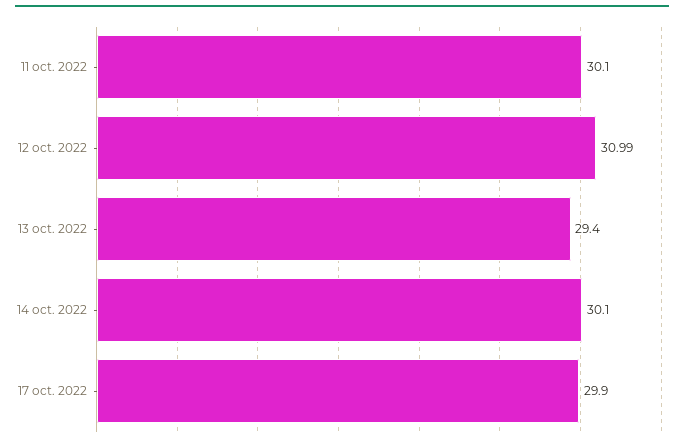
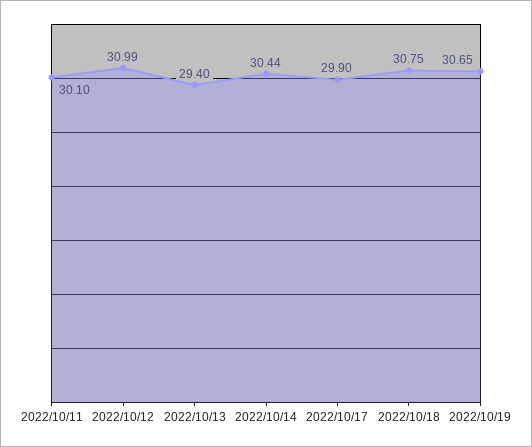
14 oct. 2022: 30.1 -> 30.44
2022/10/18: none -> 30.75
2022/10/19: none -> 30.65

